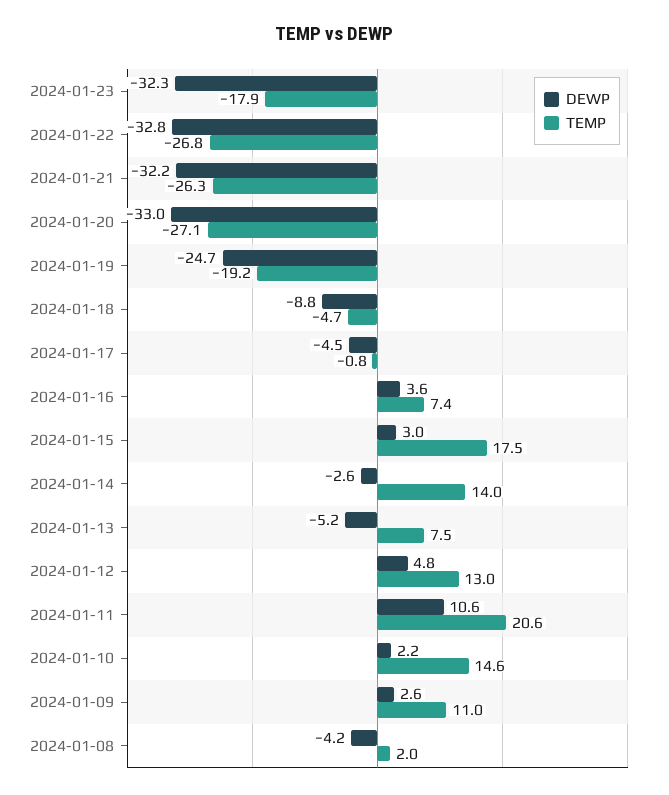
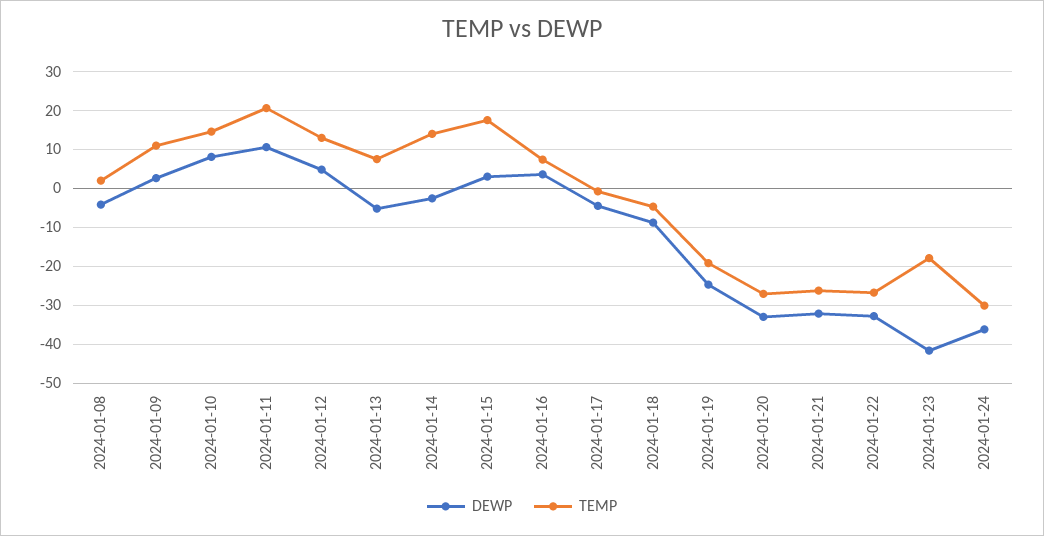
DEWP, 2024-01-23: -32.3 -> -42
DEWP, 2024-01-10: 2.2 -> 8
DEWP, 2024-01-24: none -> -36
TEMP, 2024-01-24: none -> -30

